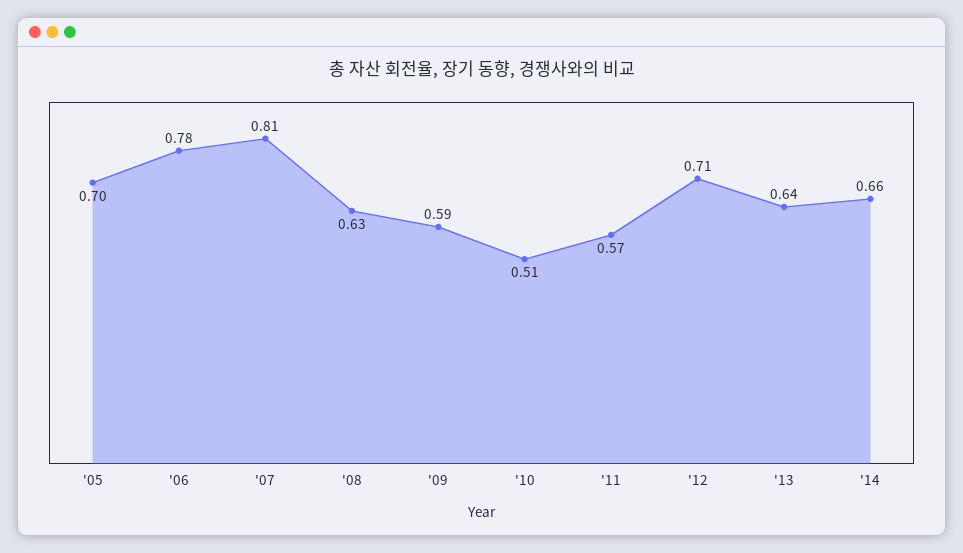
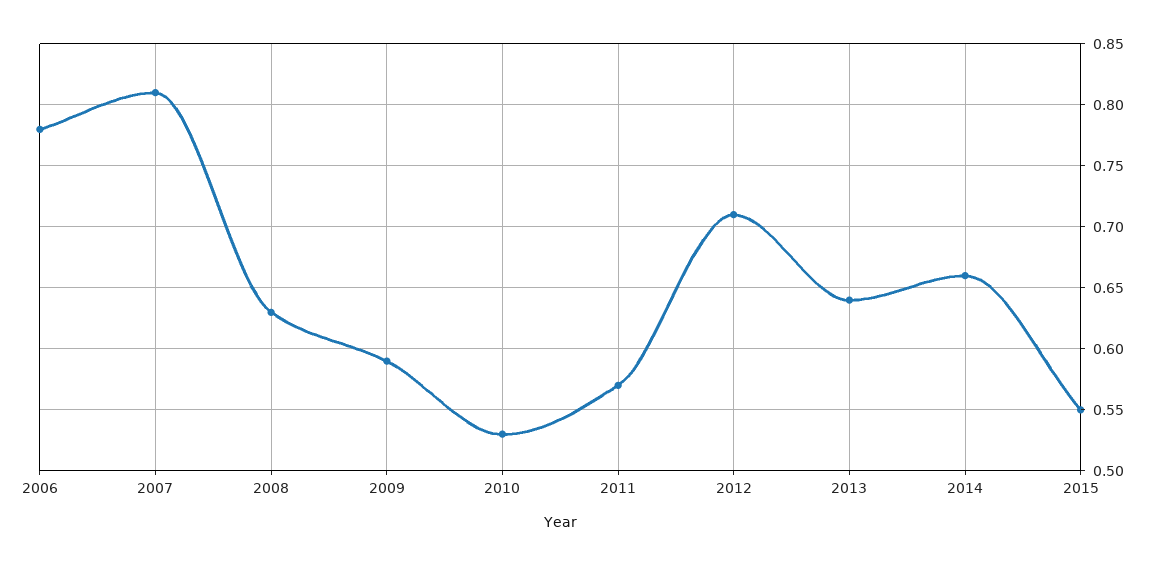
'05: 0.7 -> none
'10: 0.51 -> 0.53
2015: none -> 0.55

